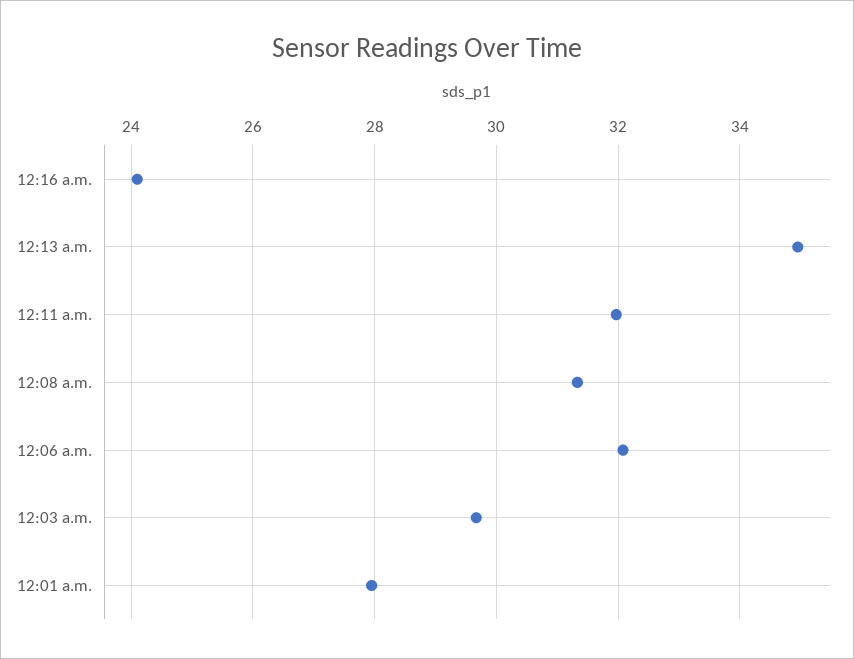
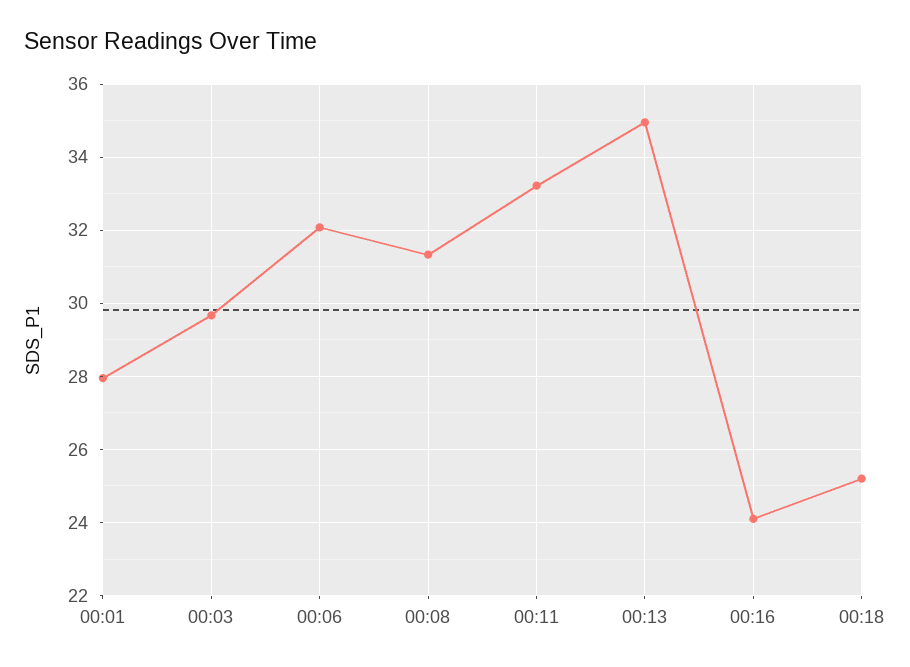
12:11 a.m.: 32 -> 33.2
00:18: none -> 25.2

